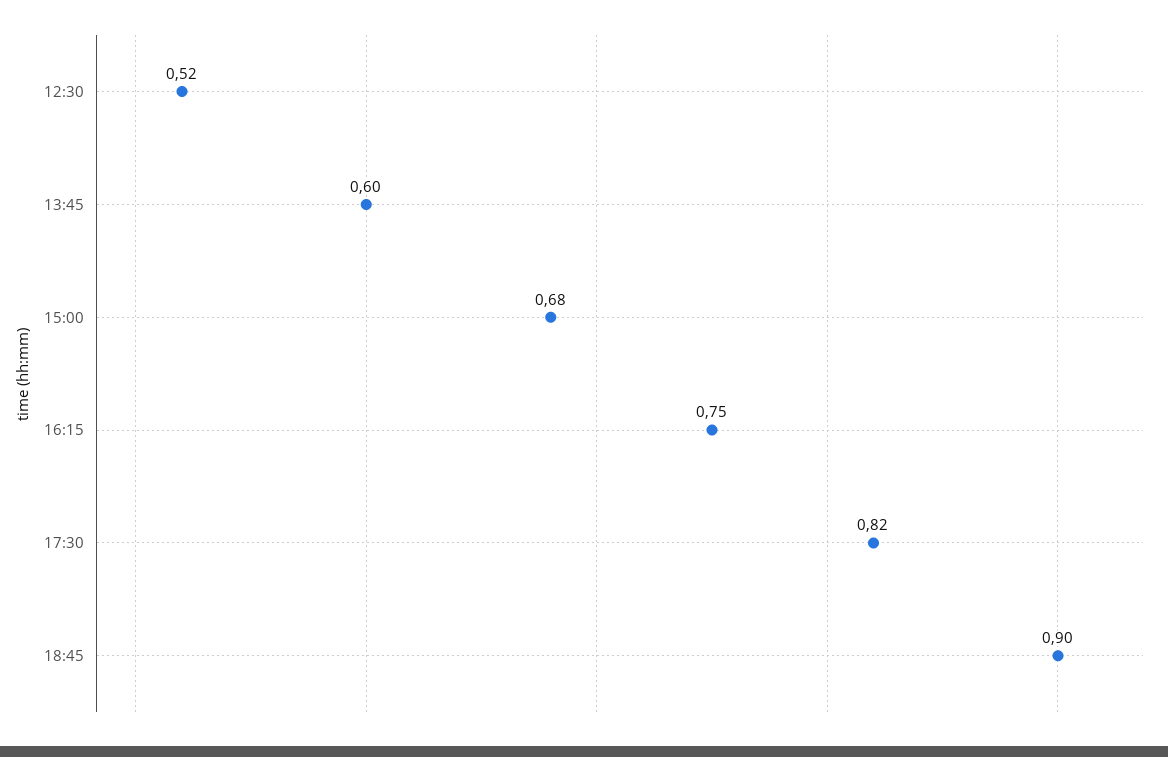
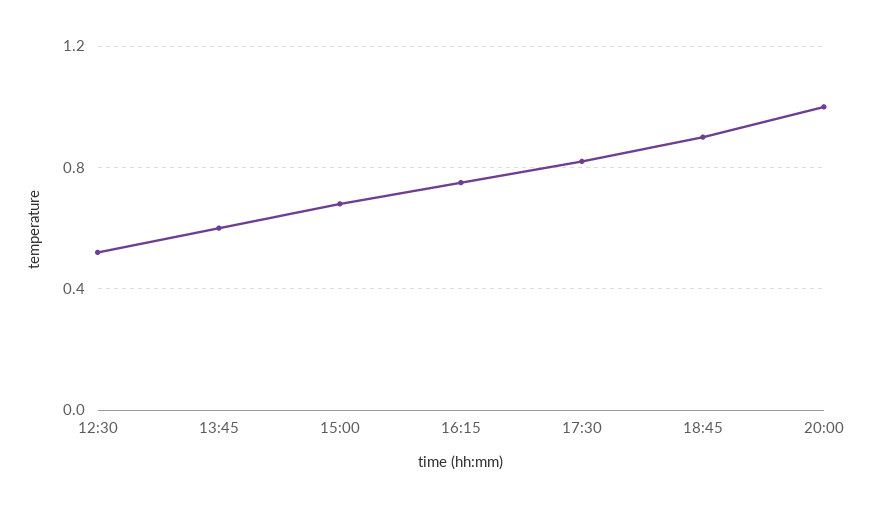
20:00: none -> 1

